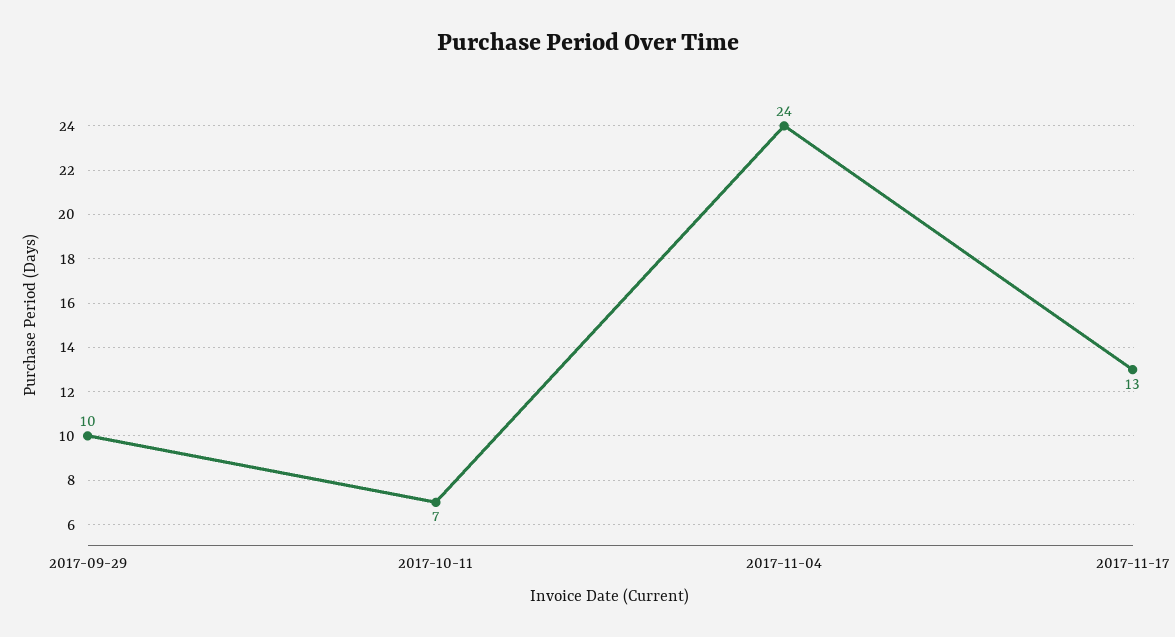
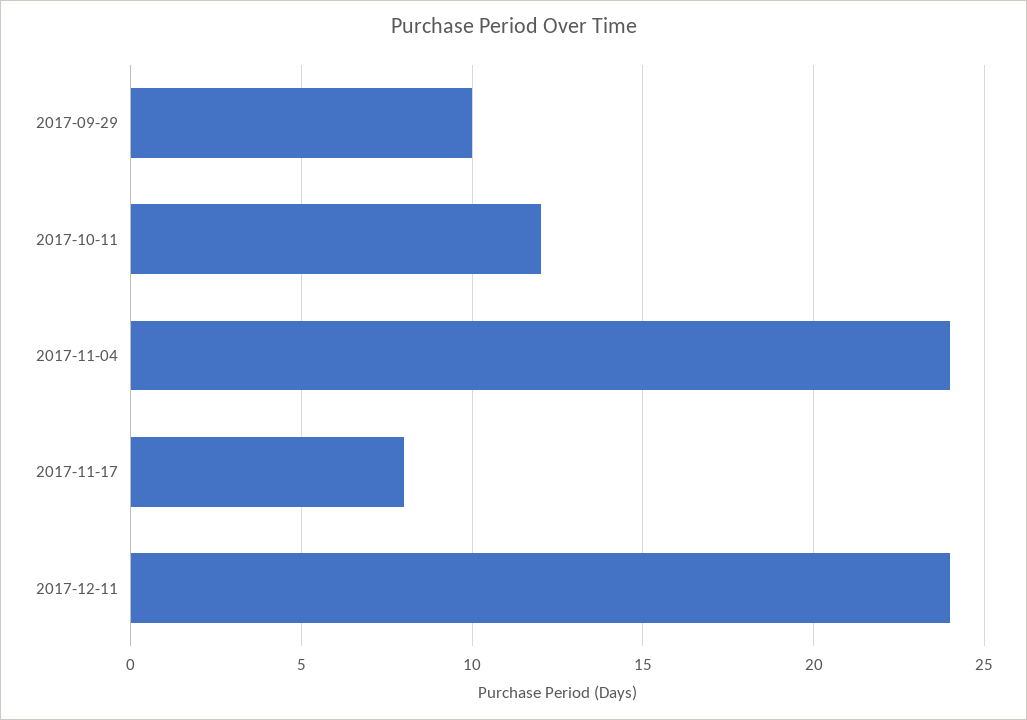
2017-10-11: 7 -> 12
2017-11-17: 13 -> 8
2017-12-11: none -> 24

